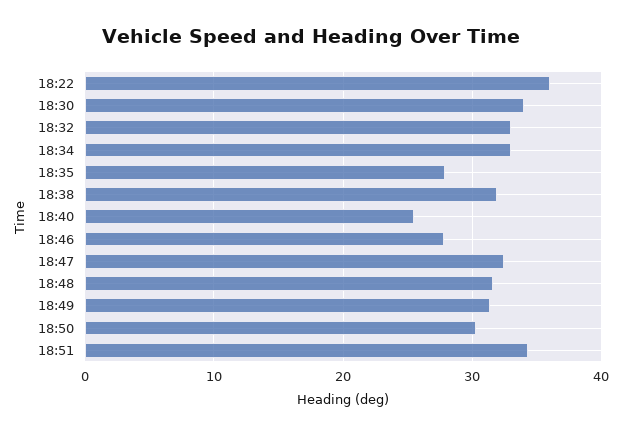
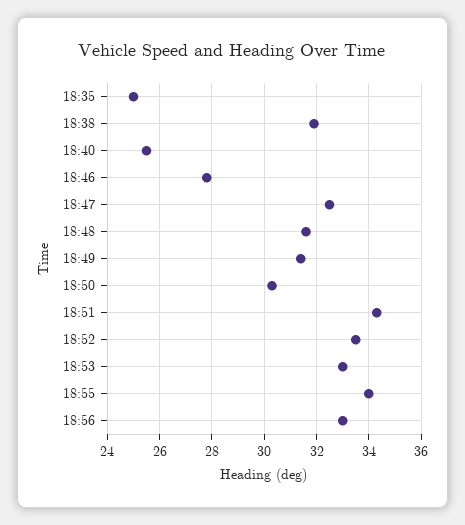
18:22: 36 -> none
18:30: 34 -> none
18:32: 33 -> none
18:34: 33 -> none
18:35: 28 -> 25
18:52: none -> 33.5
18:53: none -> 33
18:55: none -> 34
18:56: none -> 33

